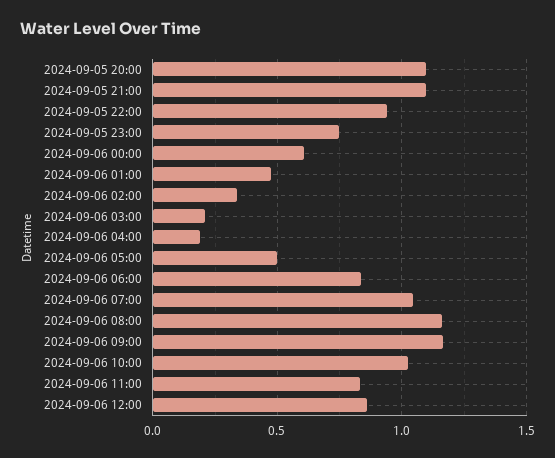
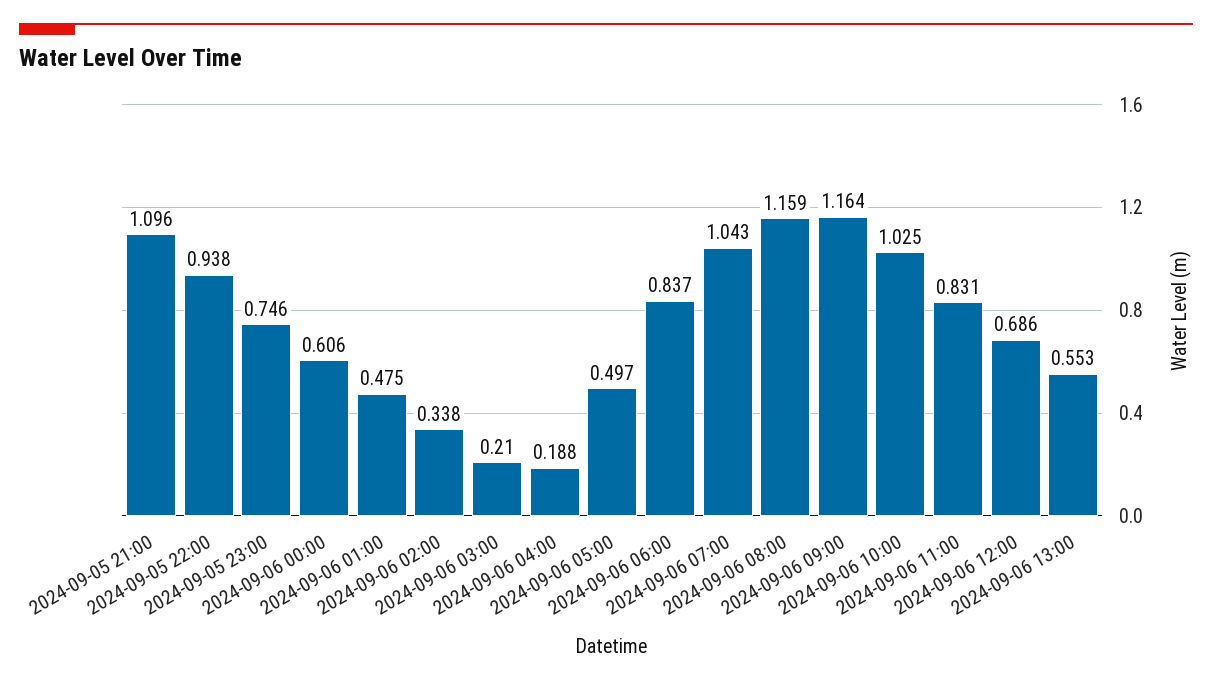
2024-09-05 20:00: 1.1 -> none
2024-09-06 12:00: 0.85 -> 0.686
2024-09-06 13:00: none -> 0.553

